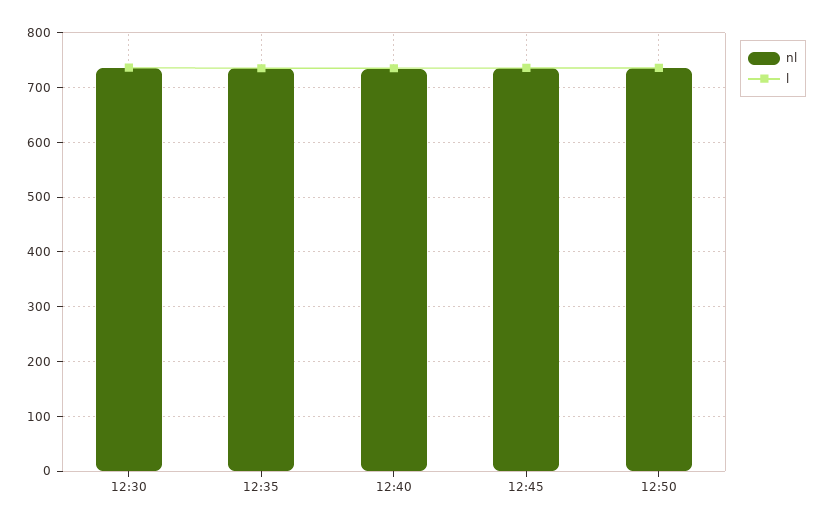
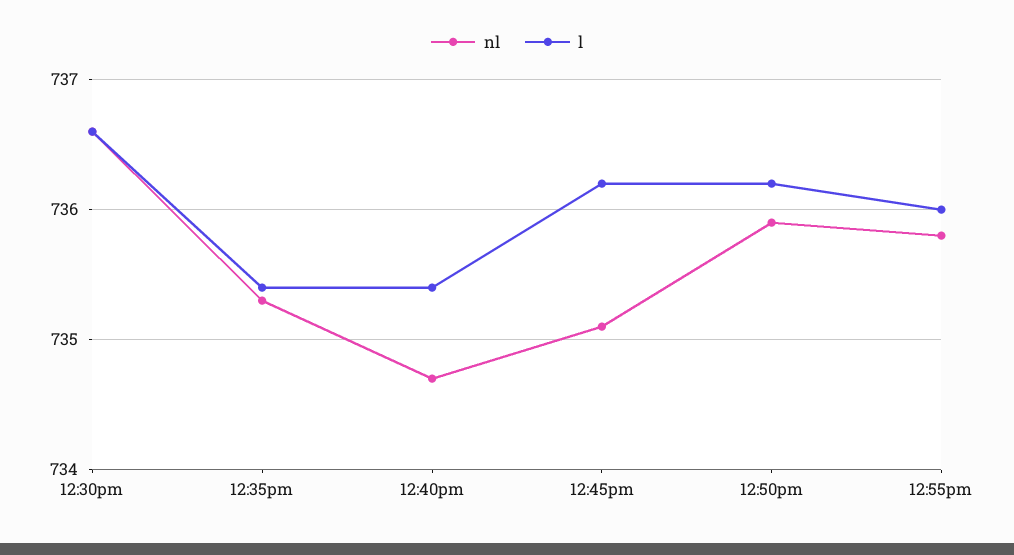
nl, 12:55pm: none -> 735.8
l, 12:55pm: none -> 736

